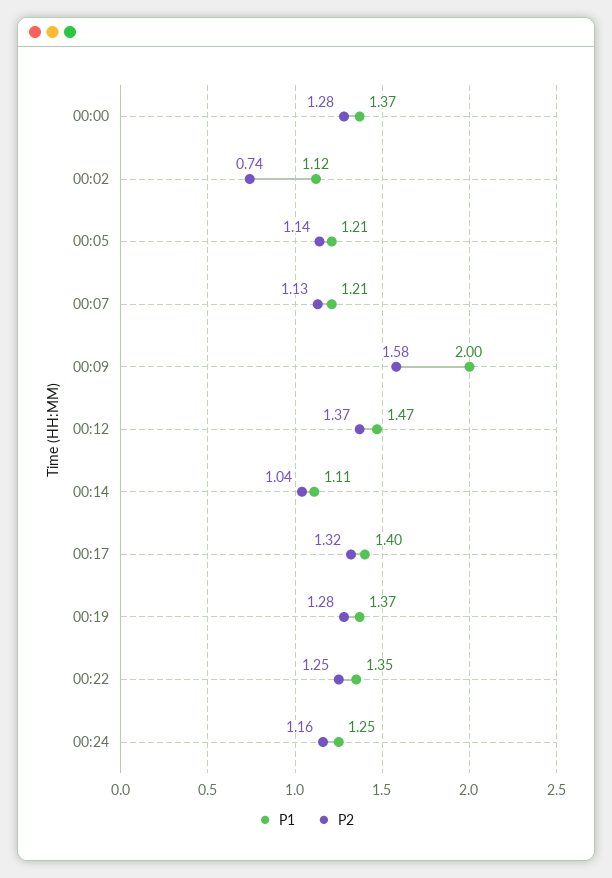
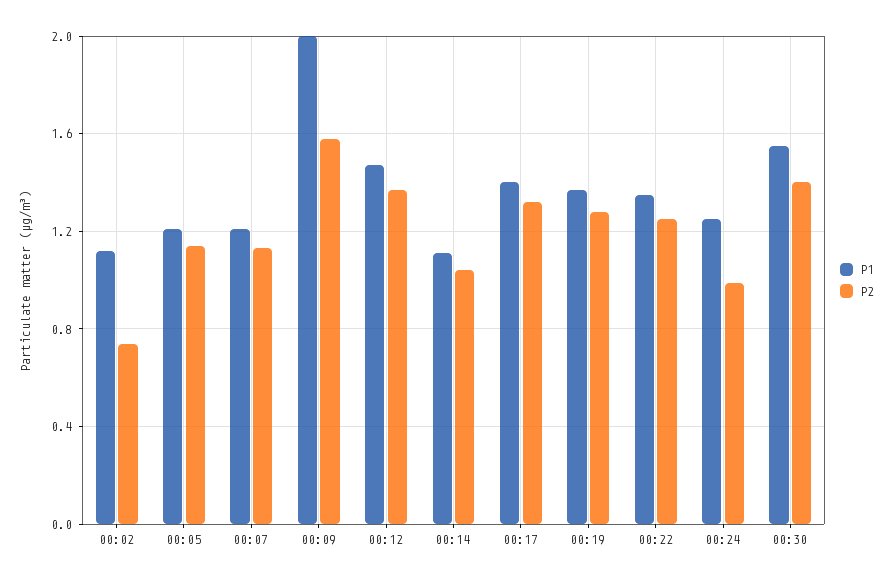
P1, 00:00: 1.37 -> none
P2, 00:00: 1.28 -> none
P2, 00:24: 1.16 -> 1
P1, 00:30: none -> 1.55
P2, 00:30: none -> 1.4

